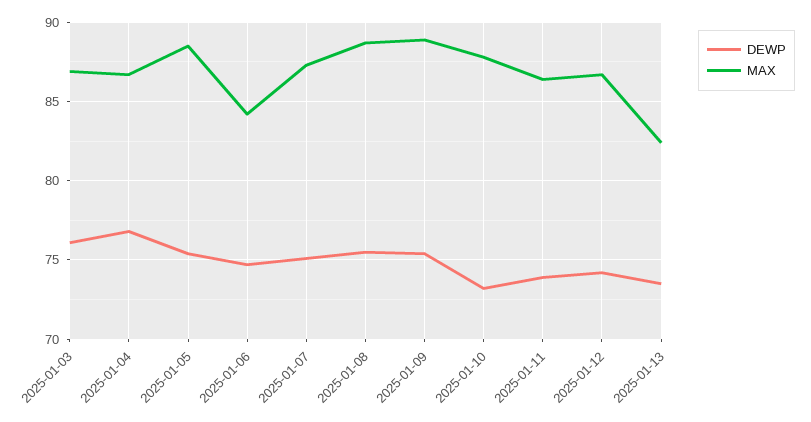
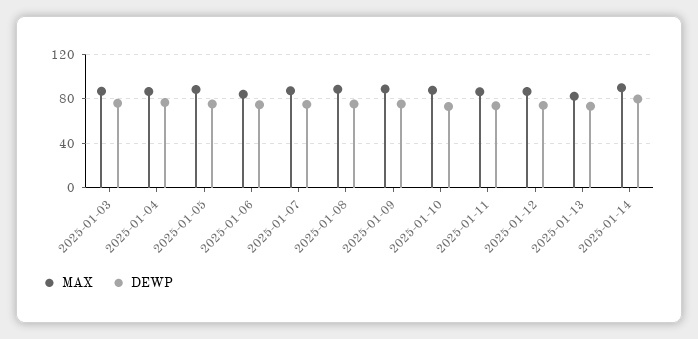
MAX, 2025-01-14: none -> 90
DEWP, 2025-01-14: none -> 80

